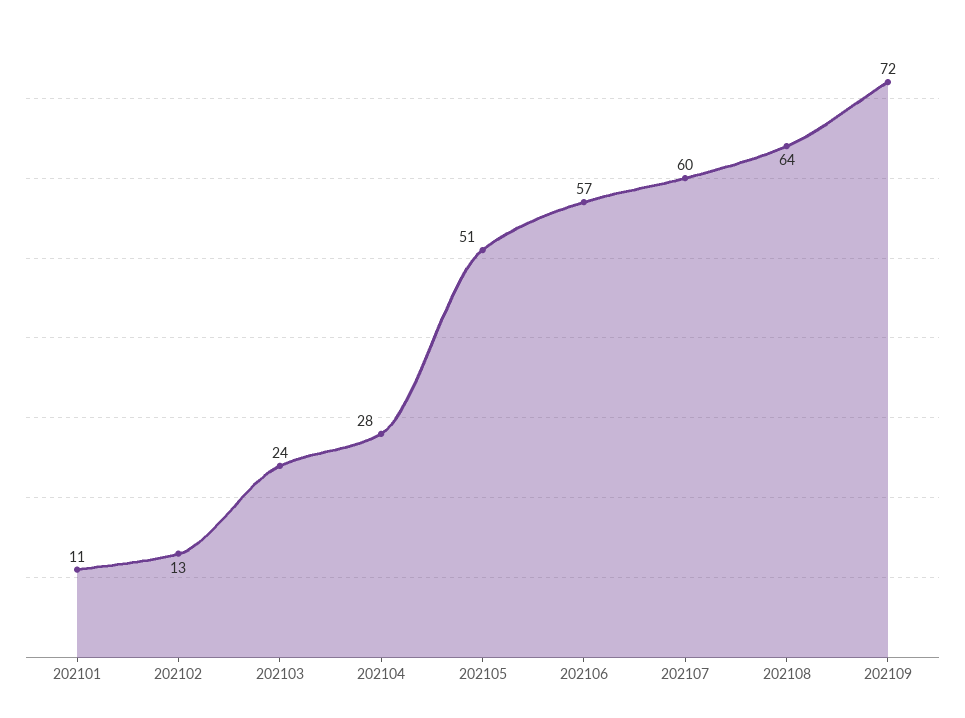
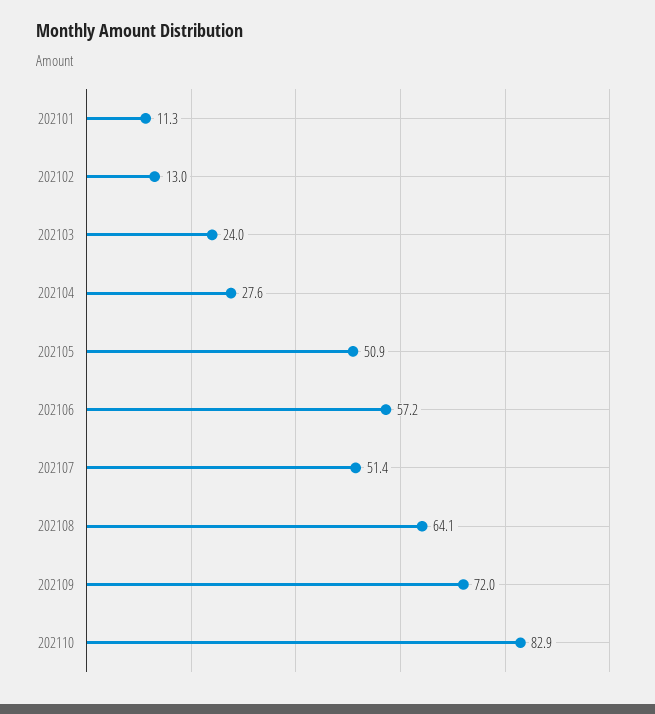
202107: 60 -> 51.4
202110: none -> 82.9

